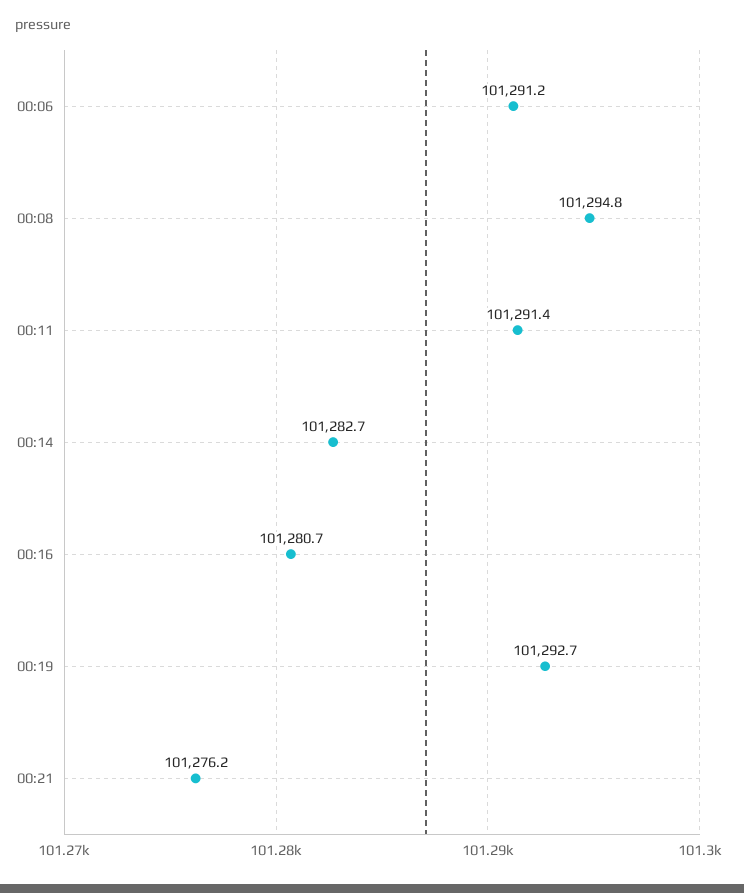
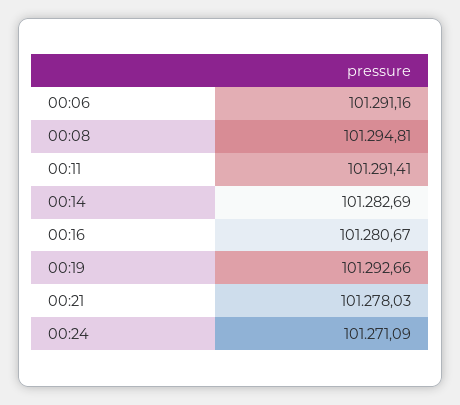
00:21: 101276.2 -> 101278.03
00:24: none -> 101271.09

